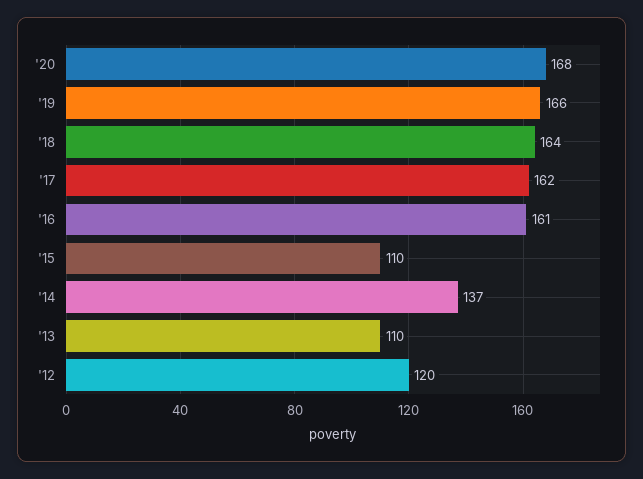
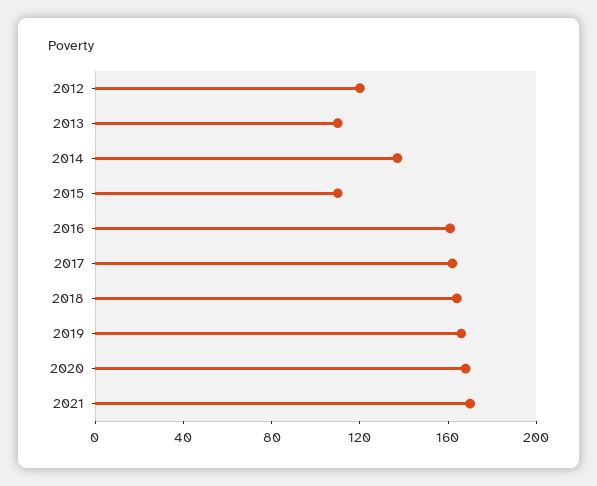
2021: none -> 170

